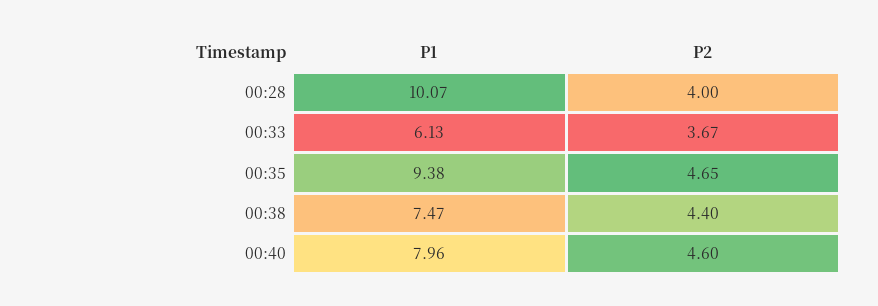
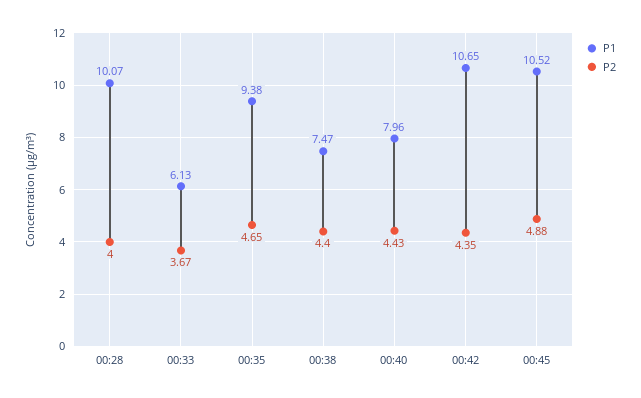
P2, 00:40: 4.6 -> 4.43
P1, 00:42: none -> 10.65
P2, 00:42: none -> 4.35
P1, 00:45: none -> 10.52
P2, 00:45: none -> 4.88

